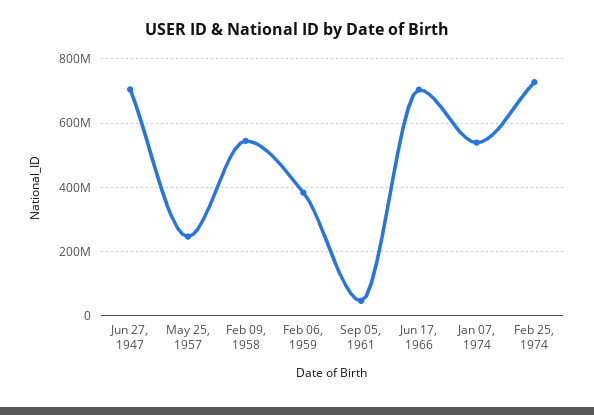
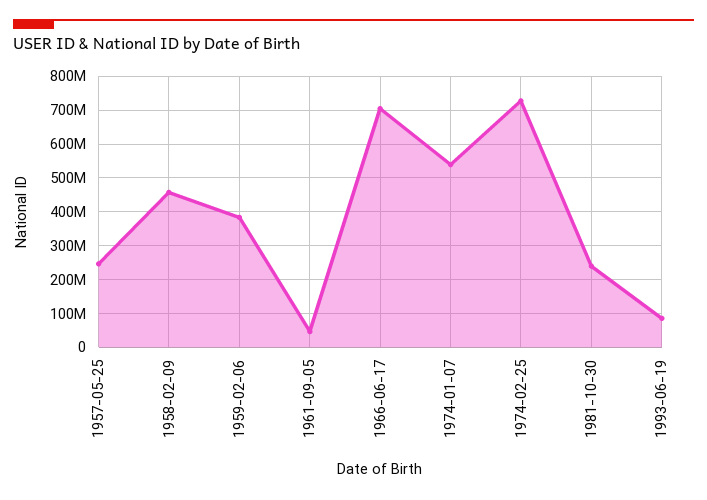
Jun 27, 1947: 700000000 -> none
Feb 09, 1958: 540000000 -> 460000000
1981-10-30: none -> 240000000
1993-06-19: none -> 80000000

